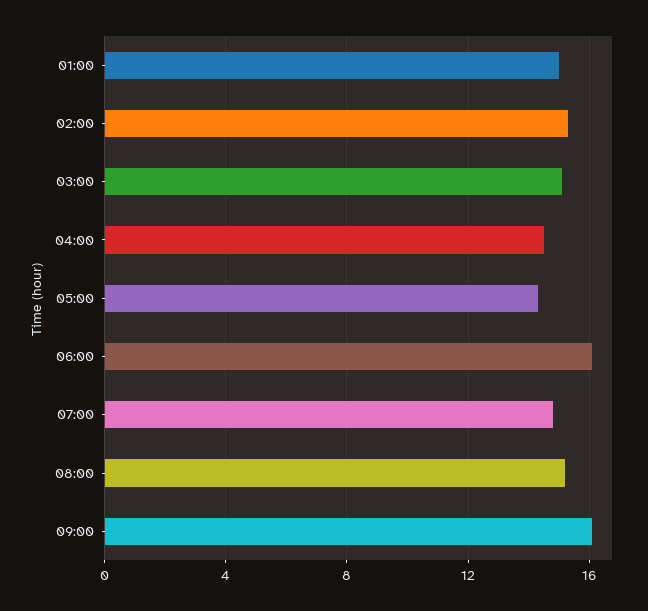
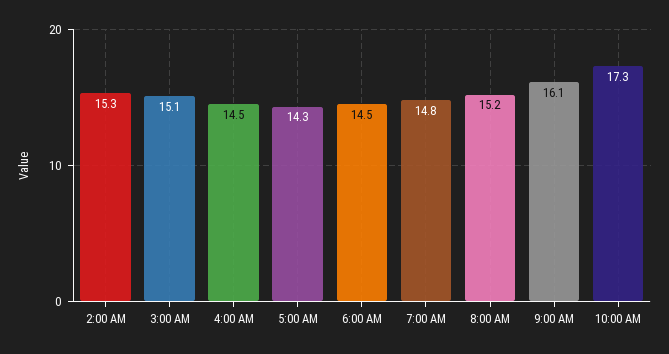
01:00: 15 -> none
06:00: 16 -> 14.5
10:00 AM: none -> 17.3

